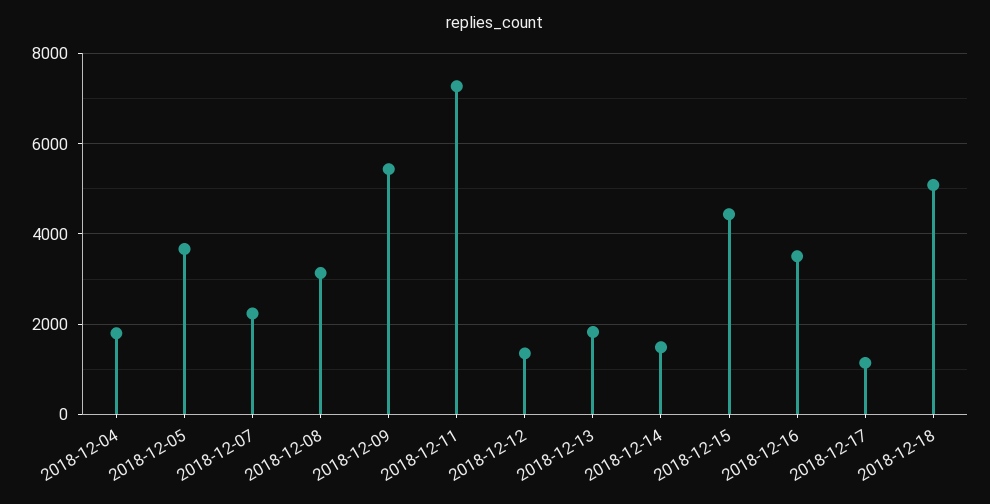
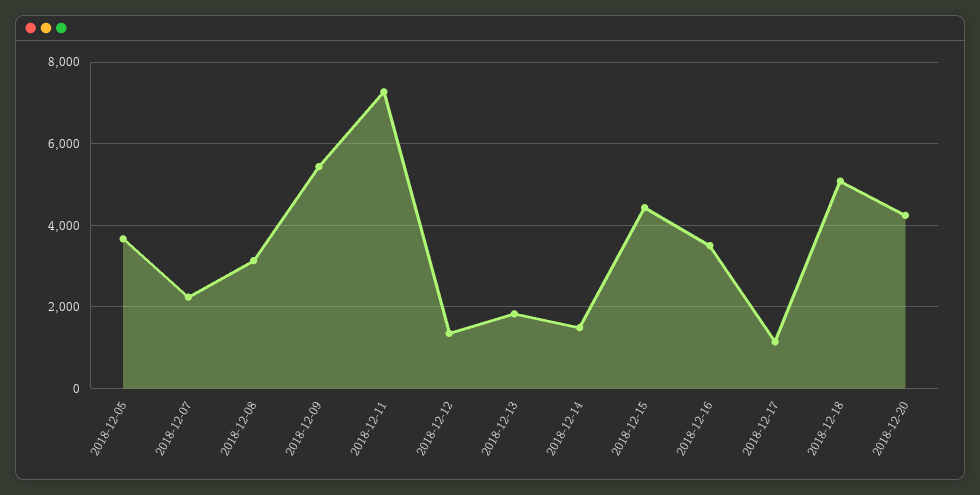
2018-12-04: 1800 -> none
2018-12-20: none -> 4200

